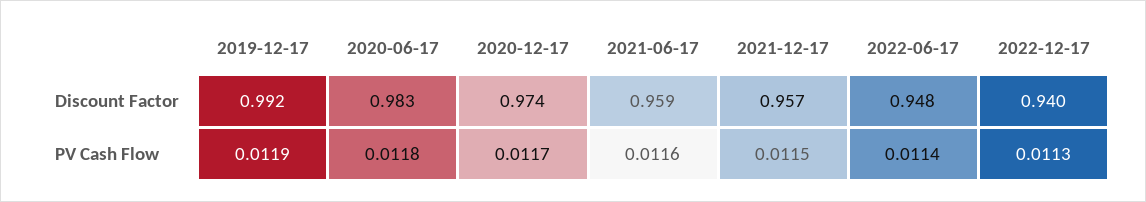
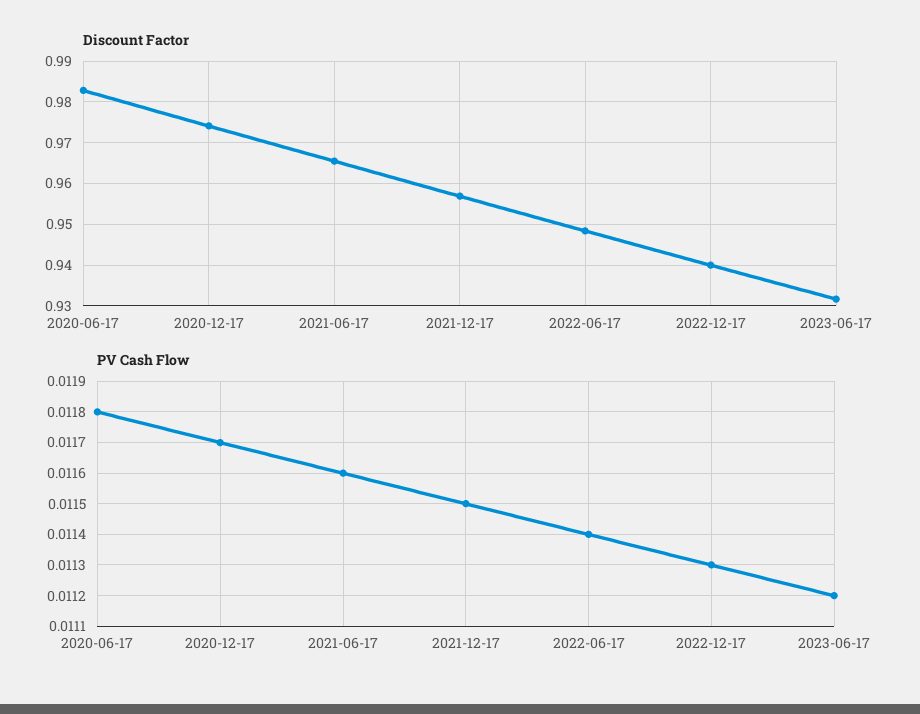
Discount Factor, 2019-12-17: 0.992 -> none
Discount Factor, 2021-06-17: 0.959 -> 0.966
PV Cash Flow, 2019-12-17: 0.0119 -> none
Discount Factor, 2023-06-17: none -> 0.932
PV Cash Flow, 2023-06-17: none -> 0.0112

